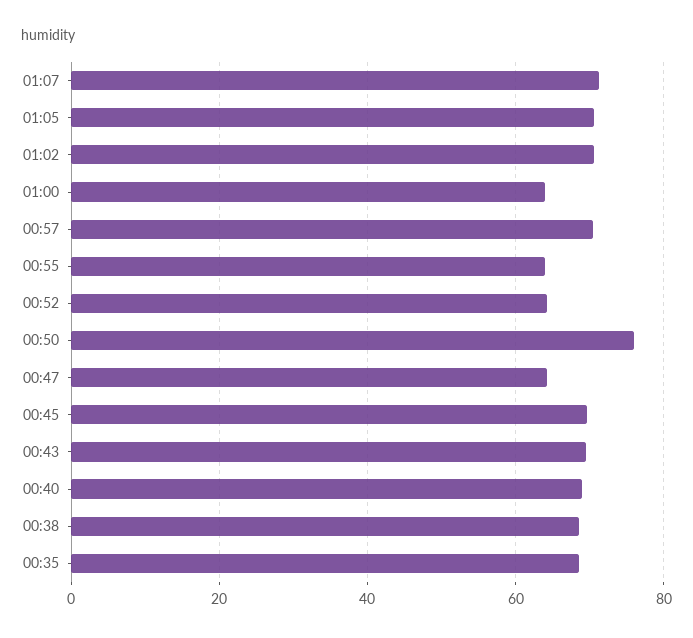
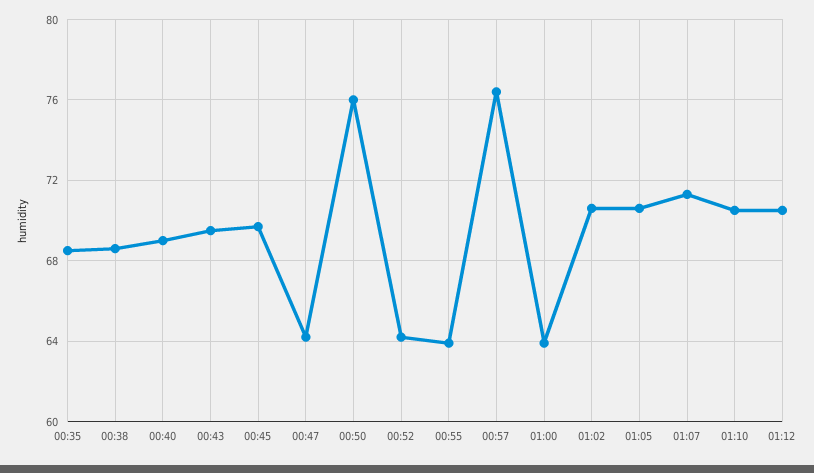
00:57: 70 -> 76.5
01:10: none -> 70.5
01:12: none -> 70.5

